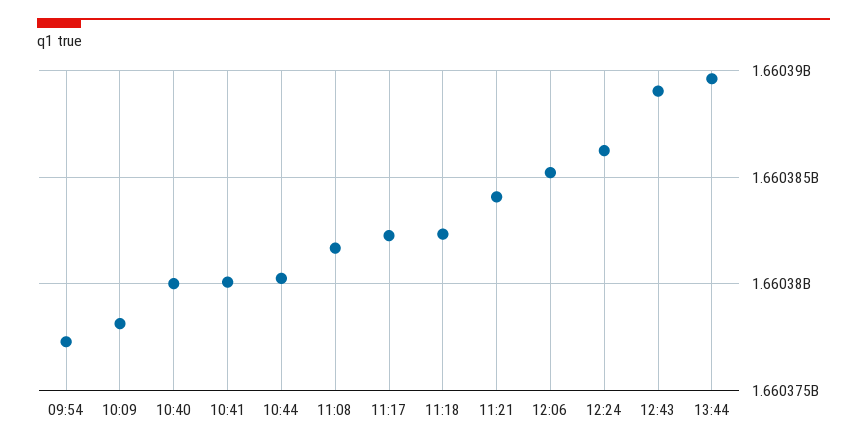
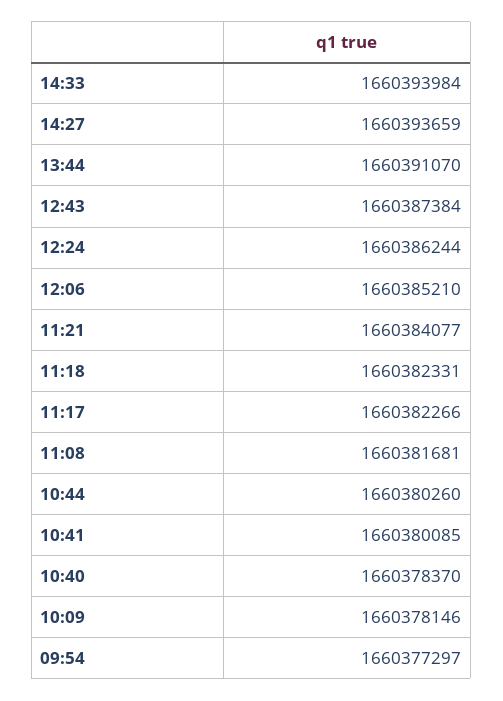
10:40: 1660380000 -> 1660378370
12:43: 1660389000 -> 1660387384
13:44: 1660389500 -> 1660391070
14:33: none -> 1660393984
14:27: none -> 1660393659

